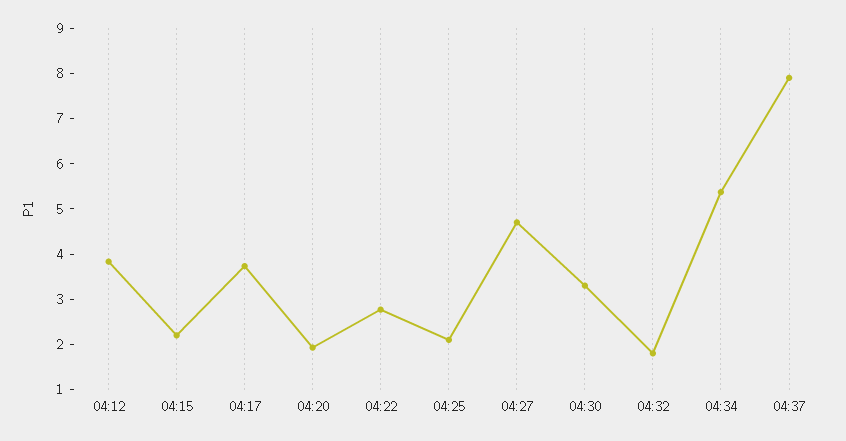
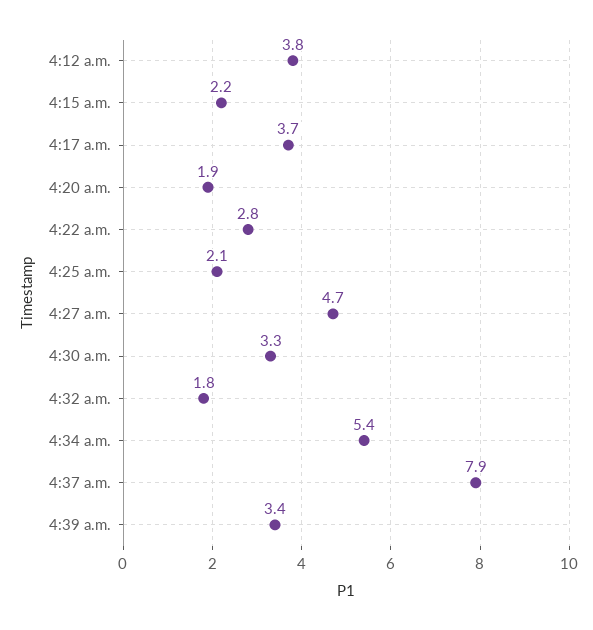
4:39 a.m.: none -> 3.4

